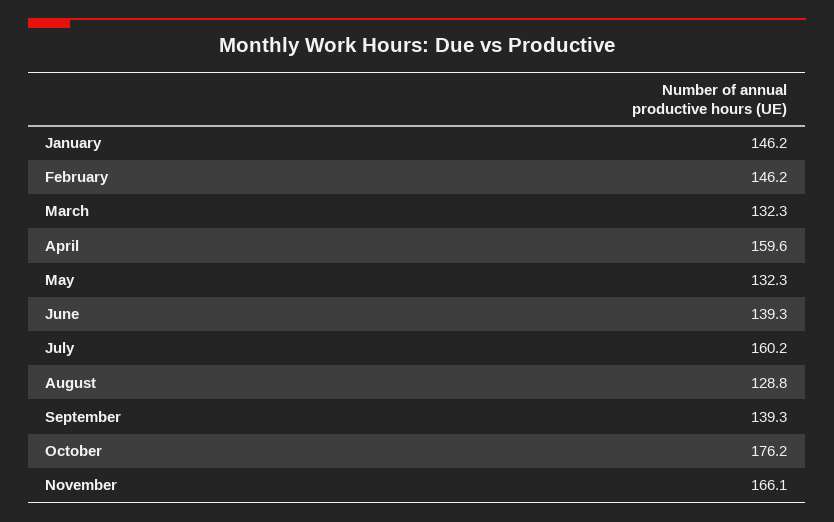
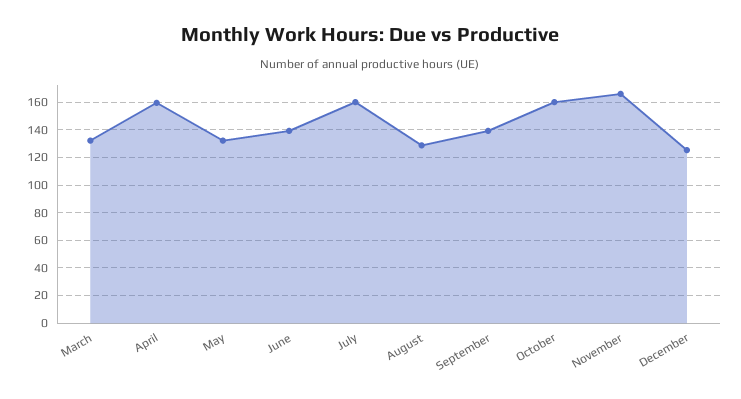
January: 146.2 -> none
February: 146.2 -> none
October: 176.2 -> 160
December: none -> 125

